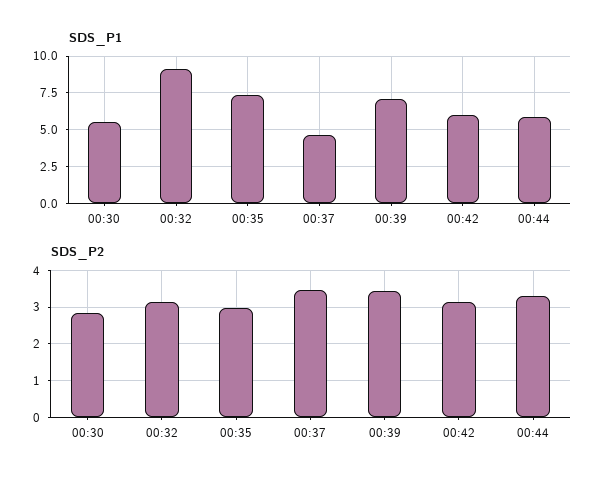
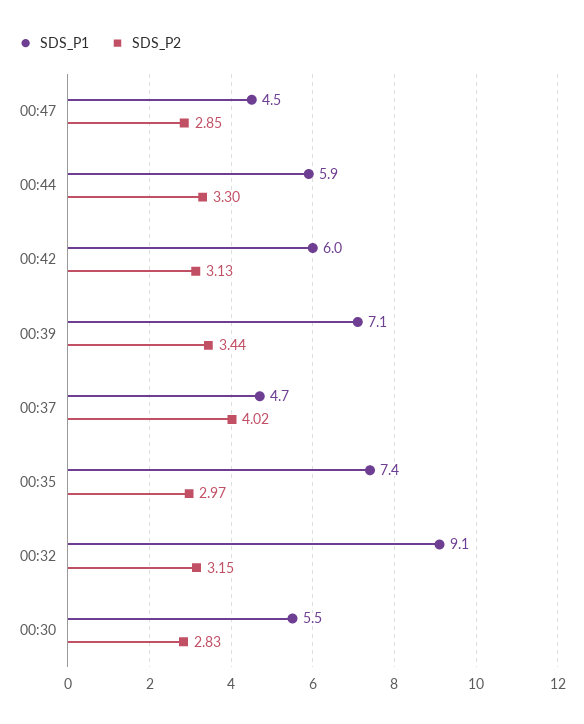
SDS_P2, 00:37: 3.4 -> 4.02
SDS_P1, 00:47: none -> 4.5
SDS_P2, 00:47: none -> 2.85

